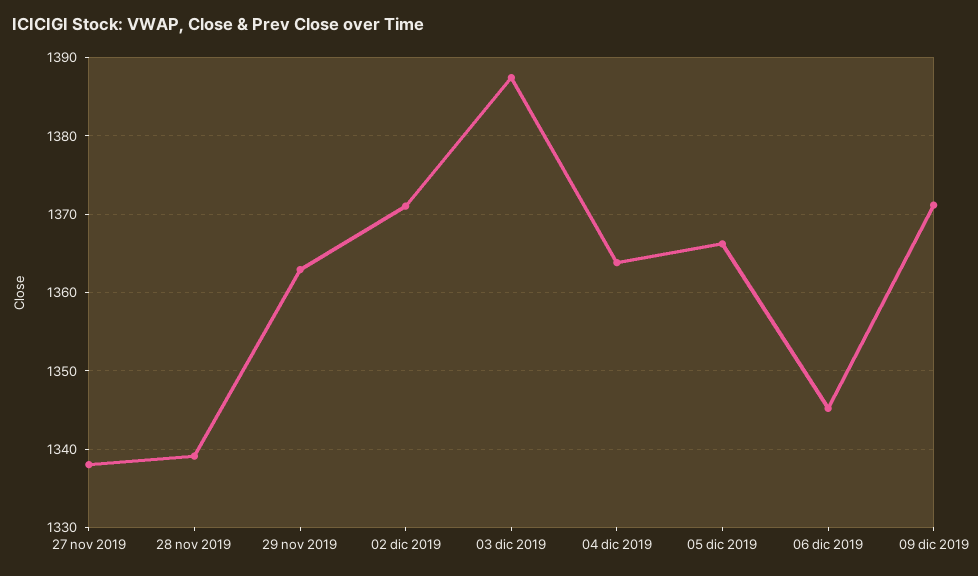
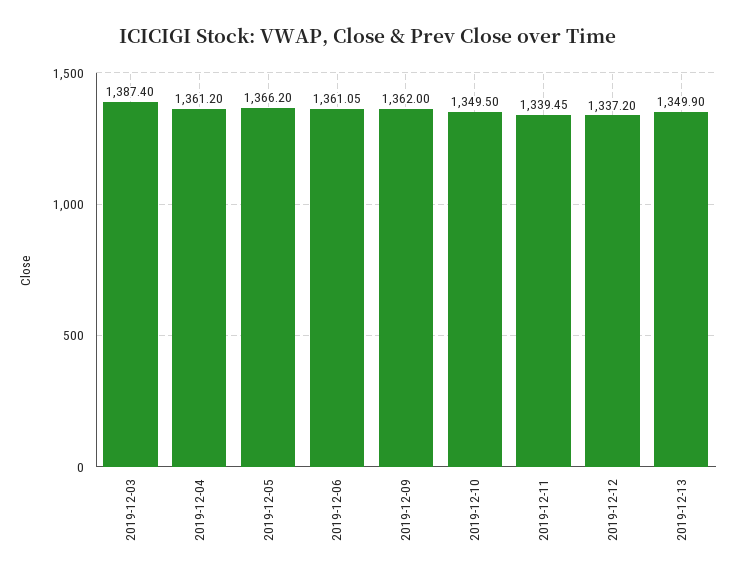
27 nov 2019: 1338 -> none
28 nov 2019: 1339 -> none
29 nov 2019: 1363 -> none
02 dic 2019: 1371 -> none
04 dic 2019: 1364 -> 1361.2
06 dic 2019: 1345 -> 1361.05
09 dic 2019: 1371 -> 1362
2019-12-10: none -> 1349.5
2019-12-11: none -> 1339.45
2019-12-12: none -> 1337.2
2019-12-13: none -> 1349.9

